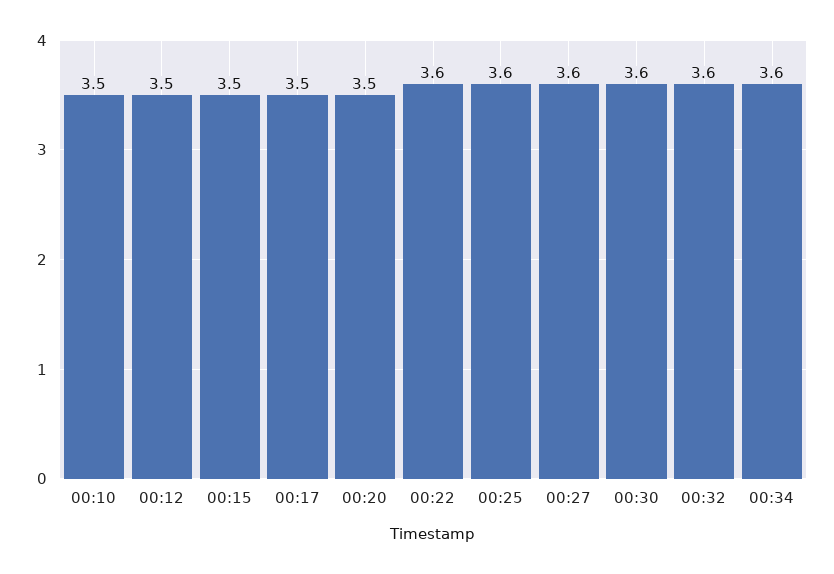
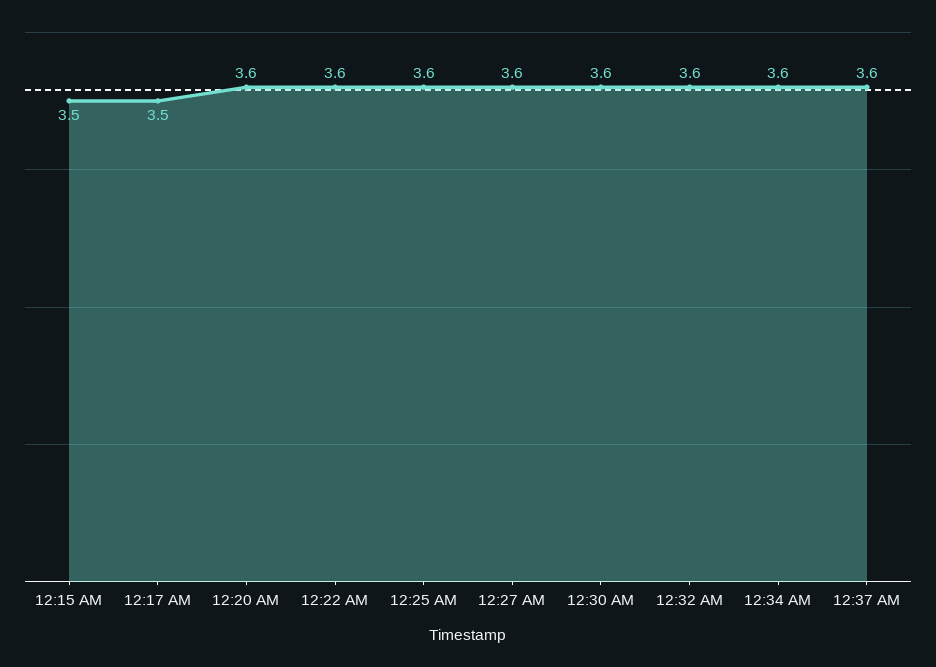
00:10: 3.5 -> none
00:12: 3.5 -> none
00:20: 3.5 -> 3.6
12:37 AM: none -> 3.6

